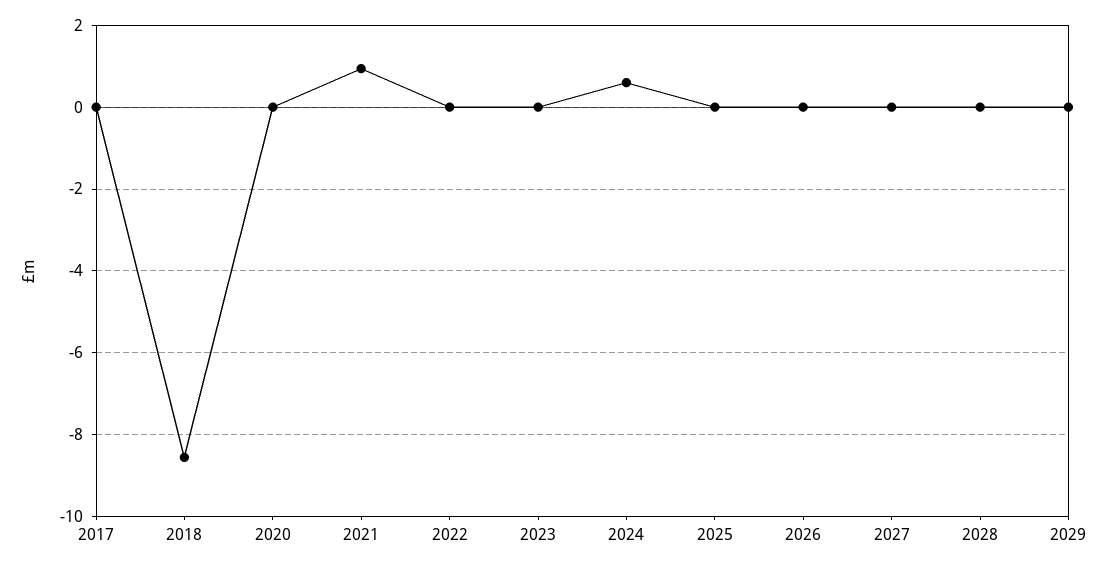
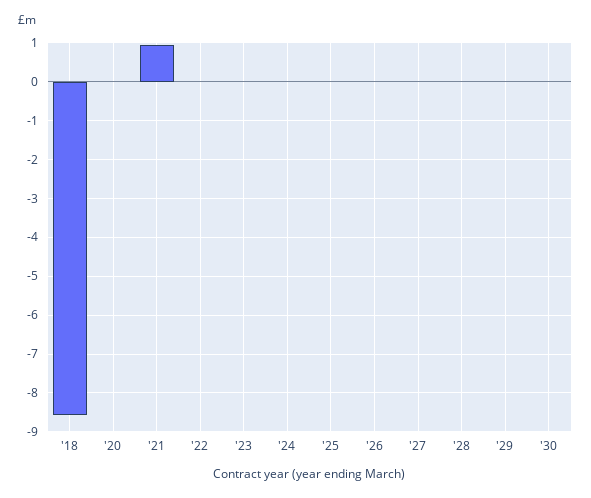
2017: 0 -> none
2024: 0.6 -> 0
'30: none -> 0

